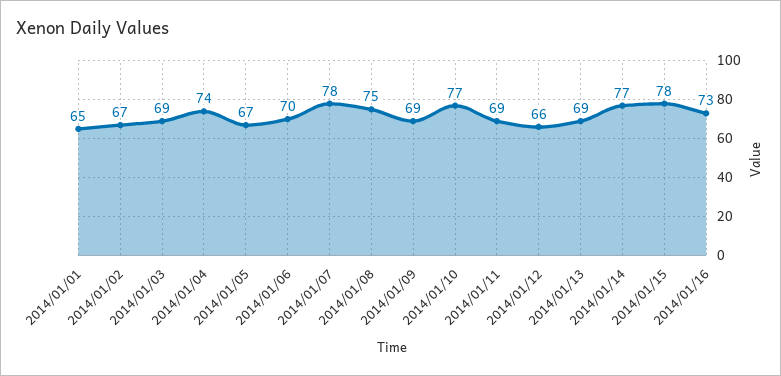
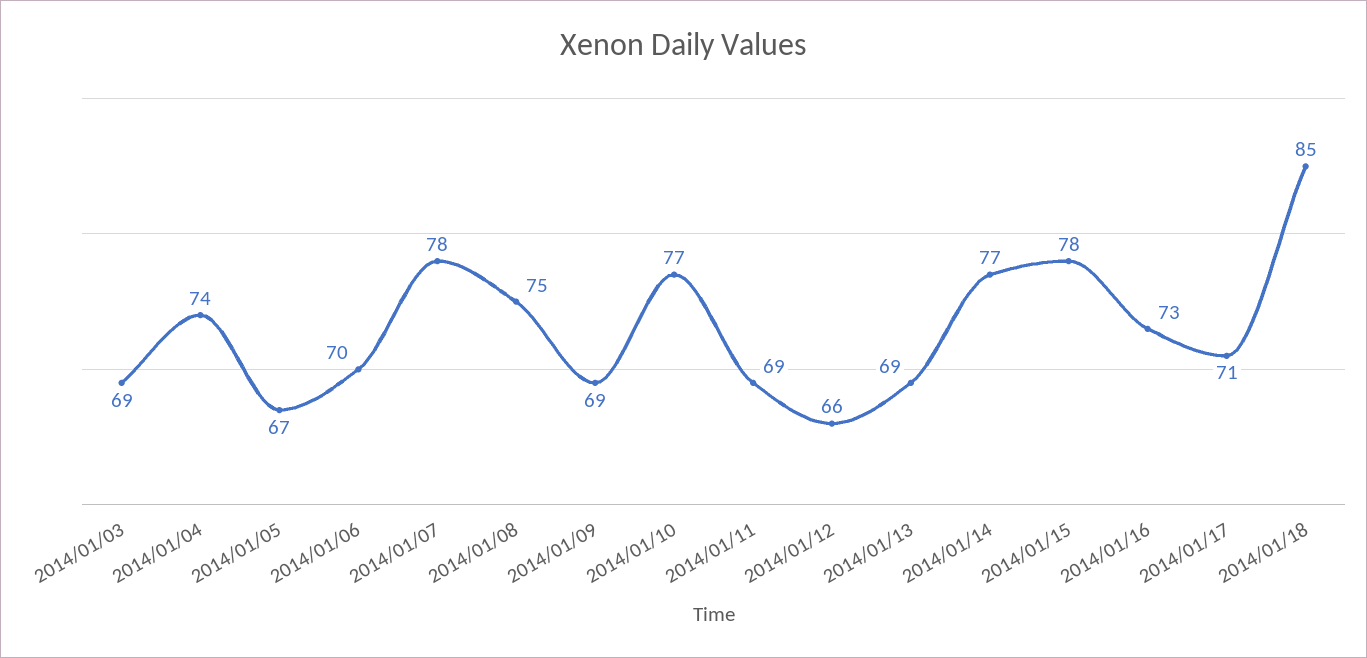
2014/01/01: 65 -> none
2014/01/02: 67 -> none
2014/01/17: none -> 71
2014/01/18: none -> 85

